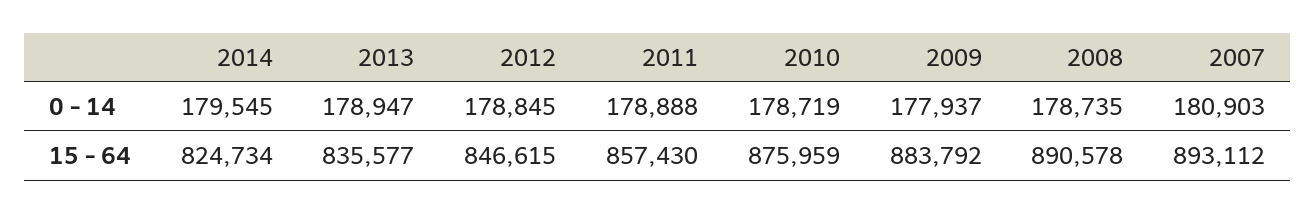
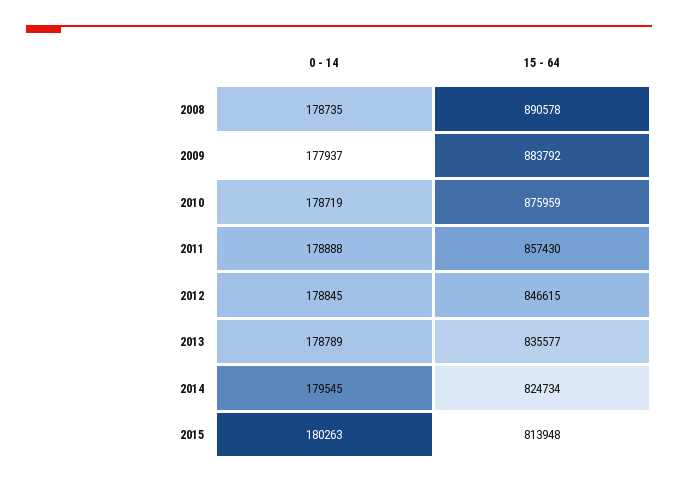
2013, 0 - 14: 178947 -> 178789
2007, 0 - 14: 180903 -> none
2007, 15 - 64: 893112 -> none
2015, 0 - 14: none -> 180263
2015, 15 - 64: none -> 813948

